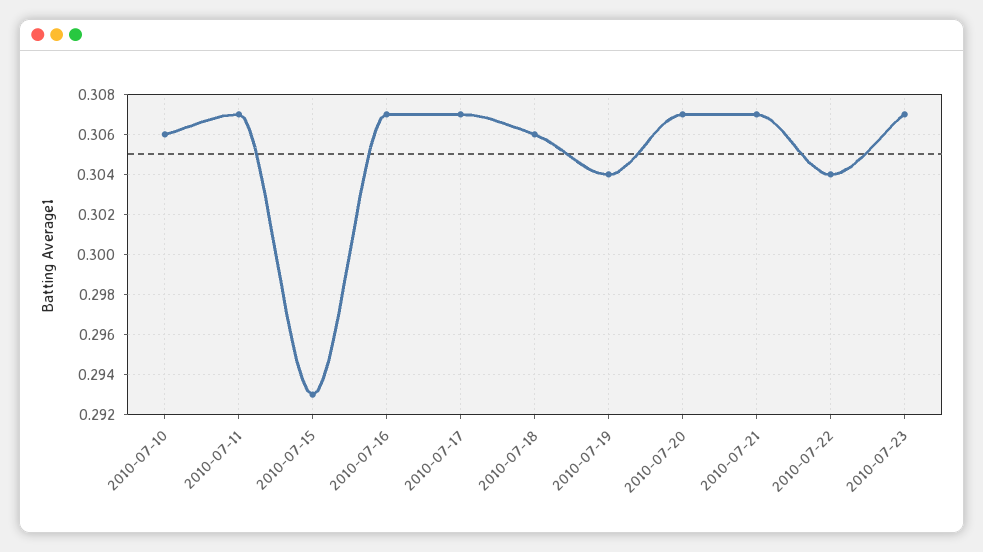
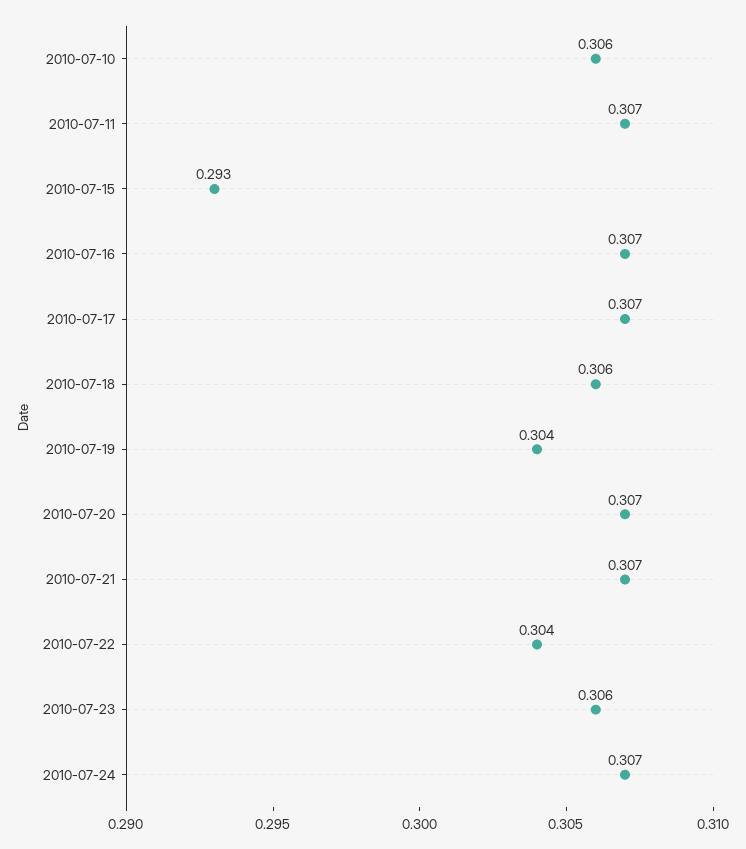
2010-07-23: 0.307 -> 0.306
2010-07-24: none -> 0.307

